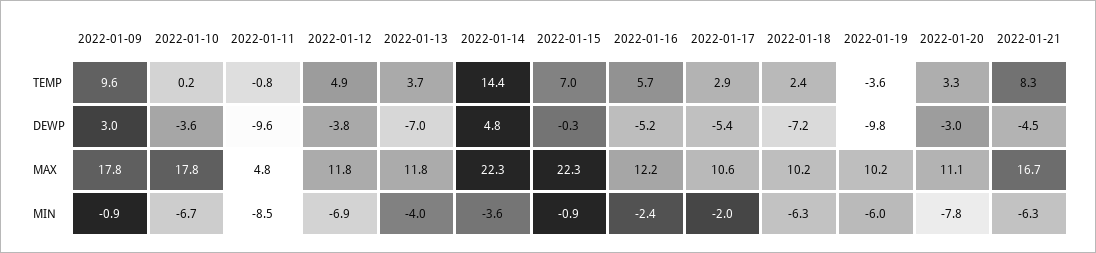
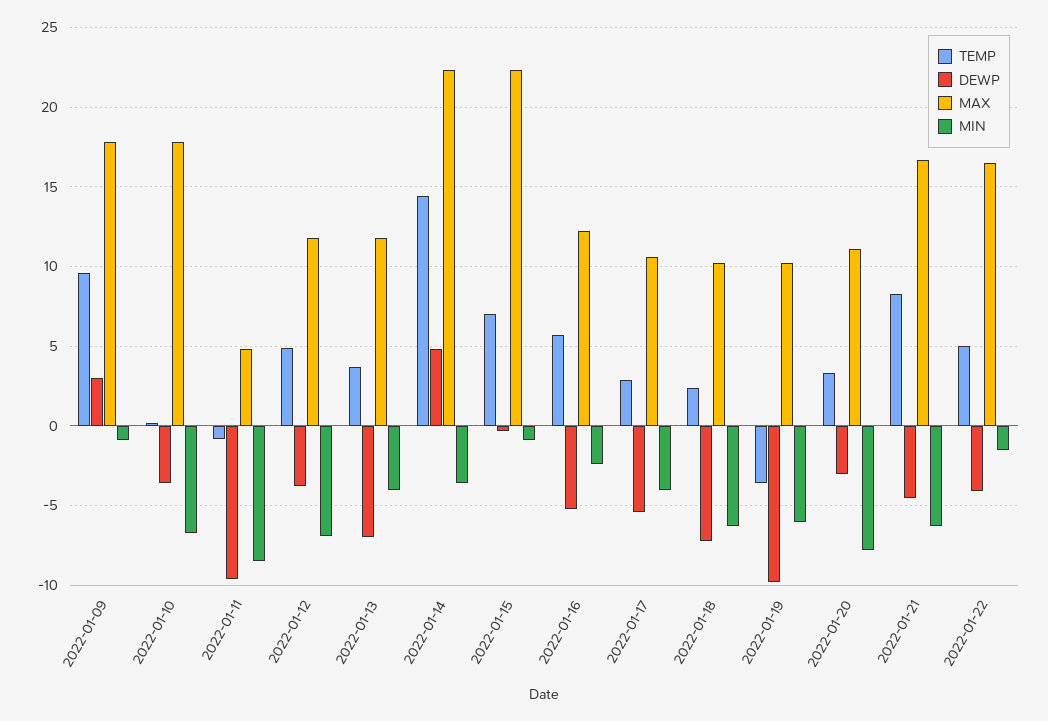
MIN, 2022-01-17: -2 -> -4
TEMP, 2022-01-22: none -> 5
DEWP, 2022-01-22: none -> -4
MAX, 2022-01-22: none -> 16.5
MIN, 2022-01-22: none -> -1.5

